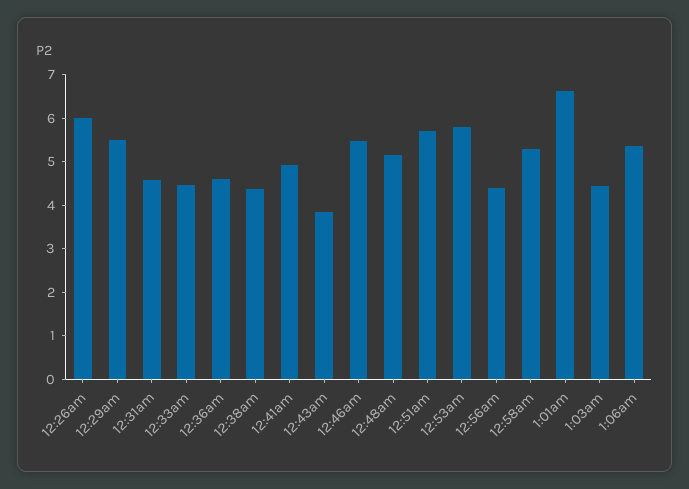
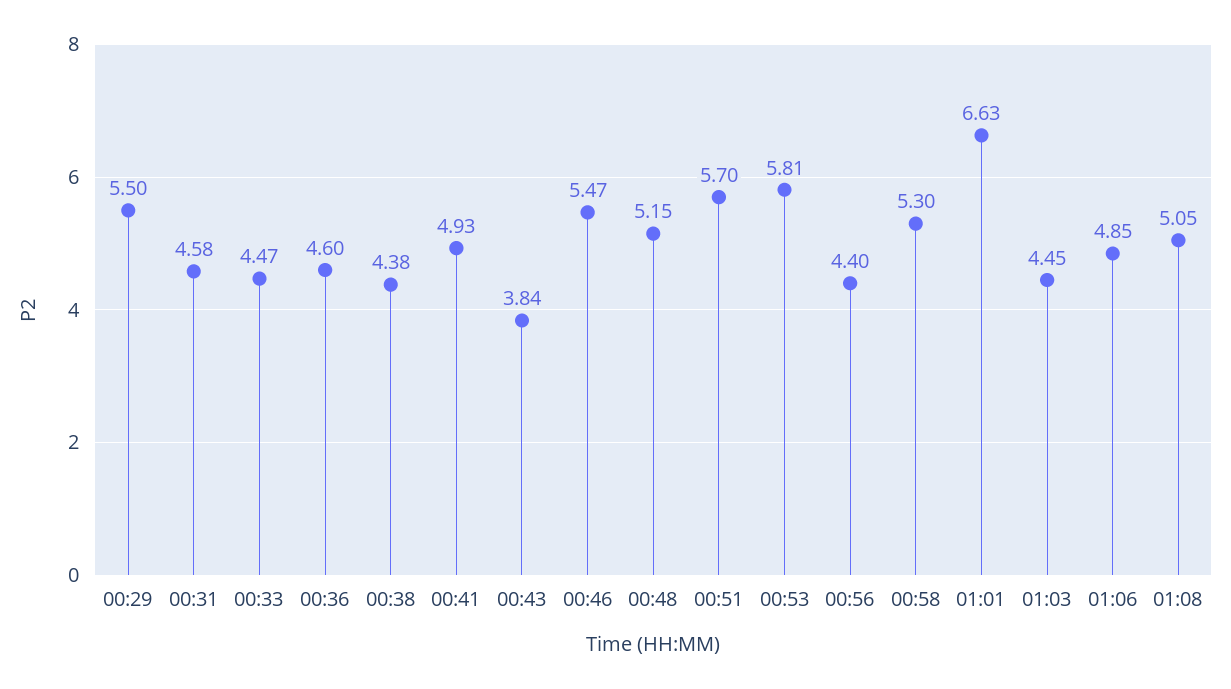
12:26am: 6 -> none
1:06am: 5.4 -> 4.85
01:08: none -> 5.05

